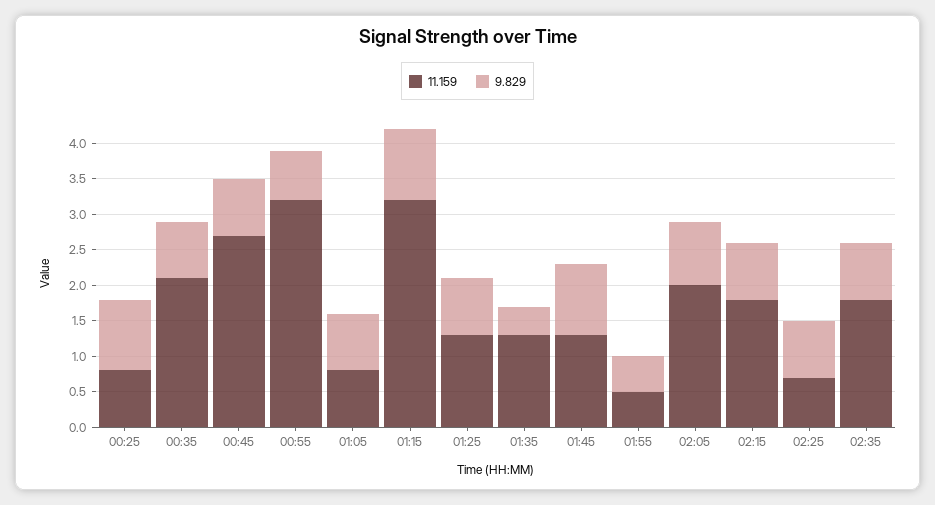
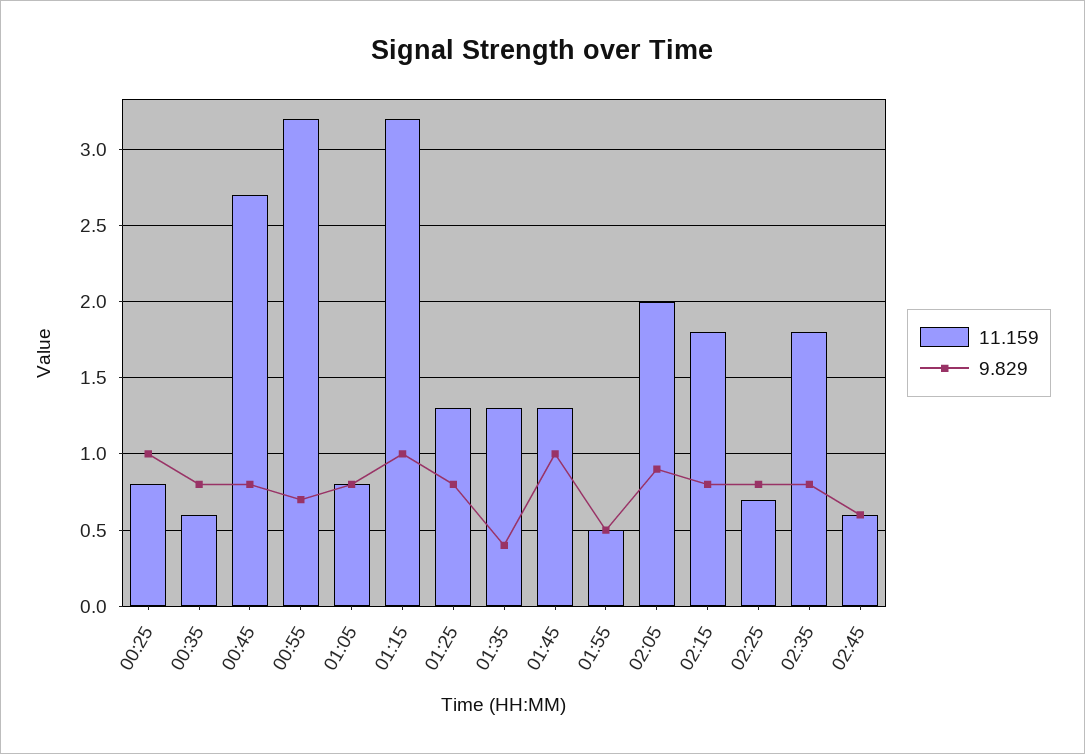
11.159, 00:35: 2 -> 0.6
11.159, 02:45: none -> 0.6
9.829, 02:45: none -> 0.6

